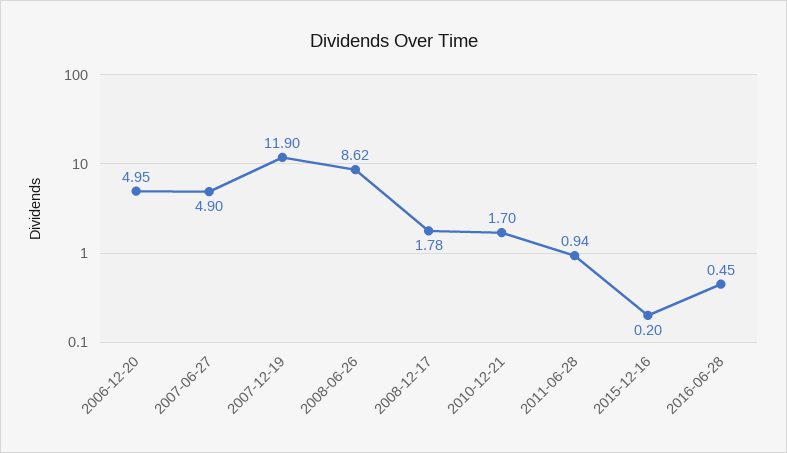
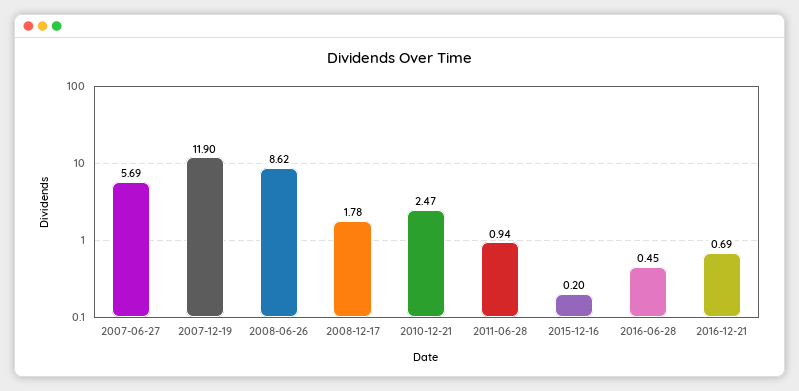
2006-12-20: 4.95 -> none
2007-06-27: 4.9 -> 5.69
2010-12-21: 1.7 -> 2.47
2016-12-21: none -> 0.69

